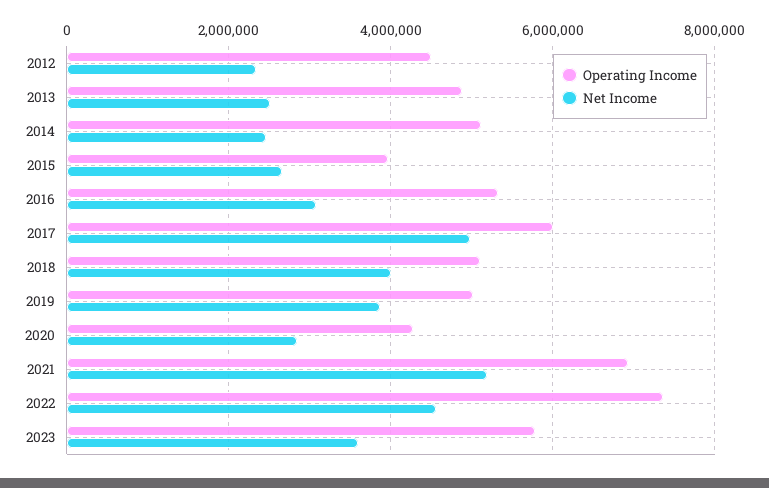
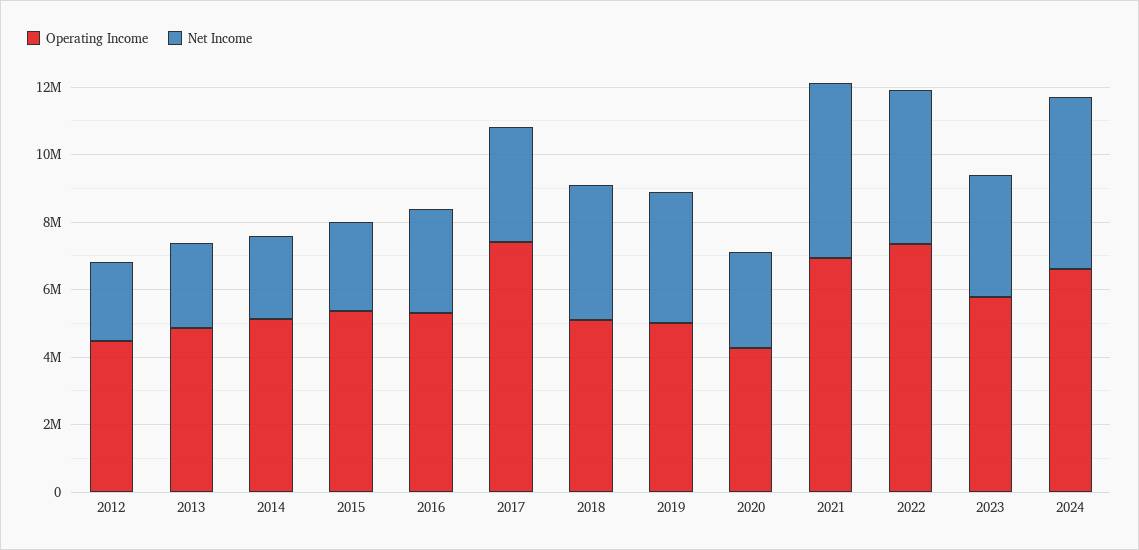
Operating Income, 2015: 4000000 -> 5500000
Operating Income, 2017: 6000000 -> 7500000
Net Income, 2017: 5000000 -> 3500000
Operating Income, 2024: none -> 6500000
Net Income, 2024: none -> 5000000

